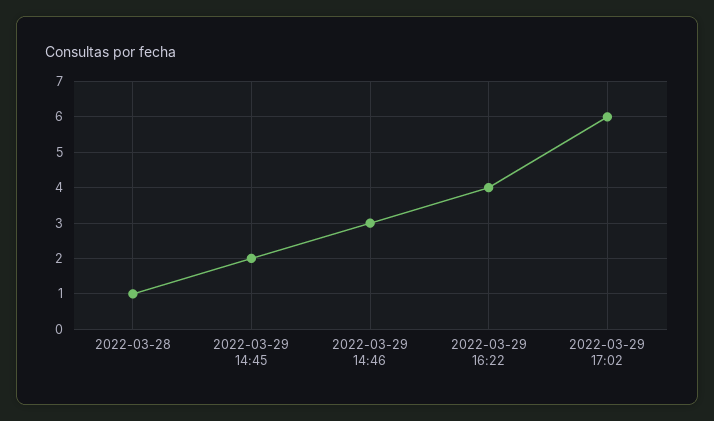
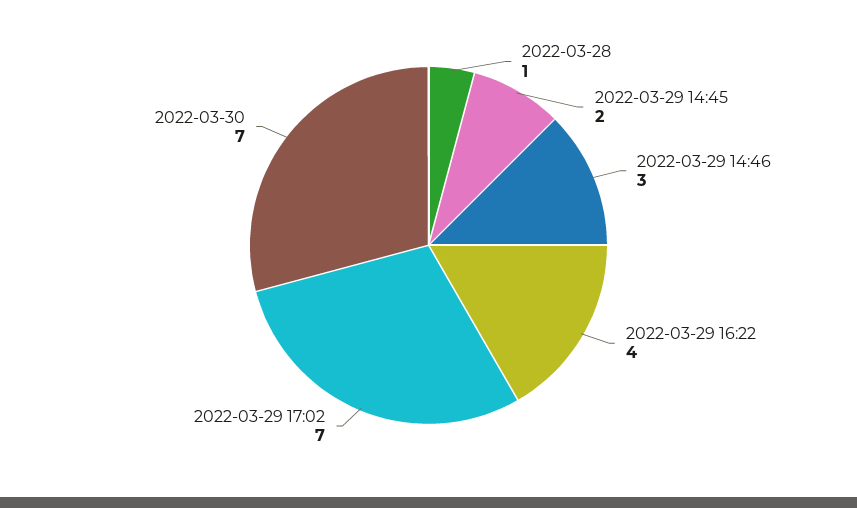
2022-03-29 17:02: 6 -> 7
2022-03-30: none -> 7

